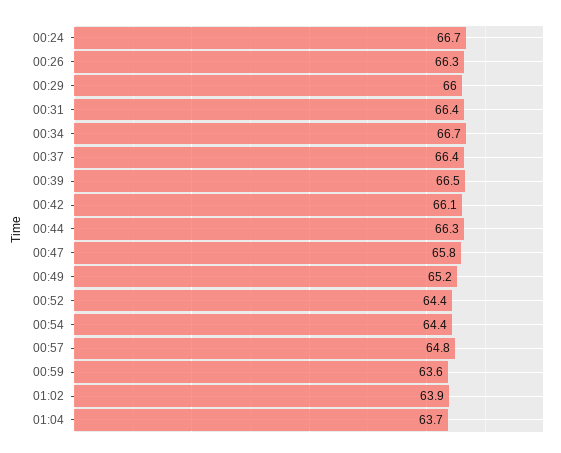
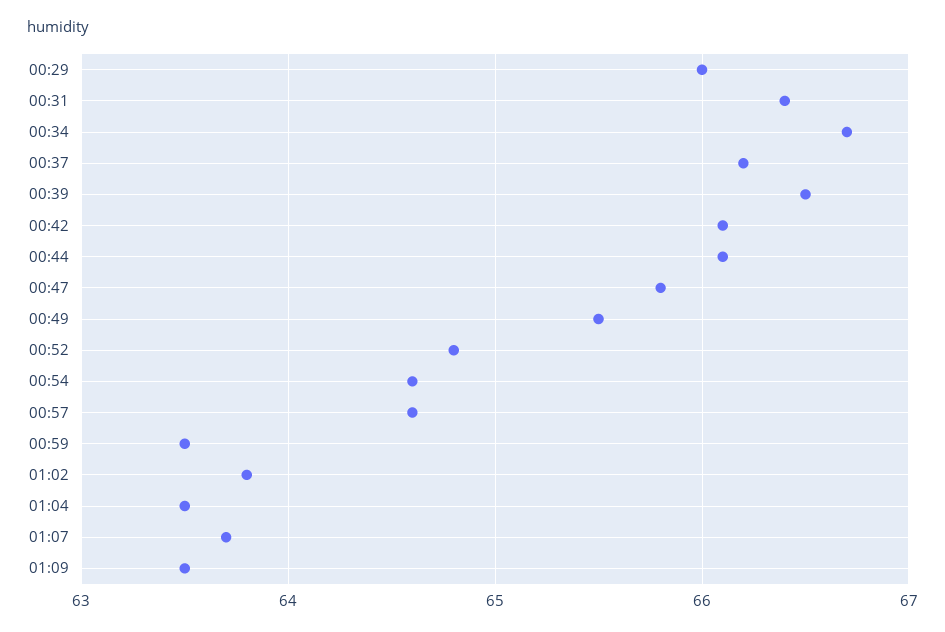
00:24: 66.7 -> none
00:26: 66.3 -> none
00:37: 66.4 -> 66.2
00:44: 66.3 -> 66.1
00:49: 65.2 -> 65.5
00:52: 64.4 -> 64.8
00:54: 64.4 -> 64.6
00:57: 64.8 -> 64.6
00:59: 63.6 -> 63.5
01:02: 63.9 -> 63.8
01:04: 63.7 -> 63.5
01:07: none -> 63.7
01:09: none -> 63.5

